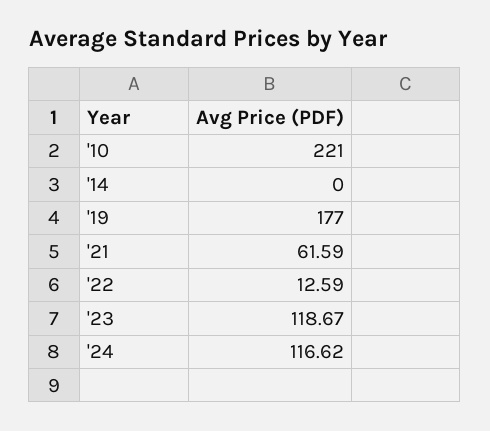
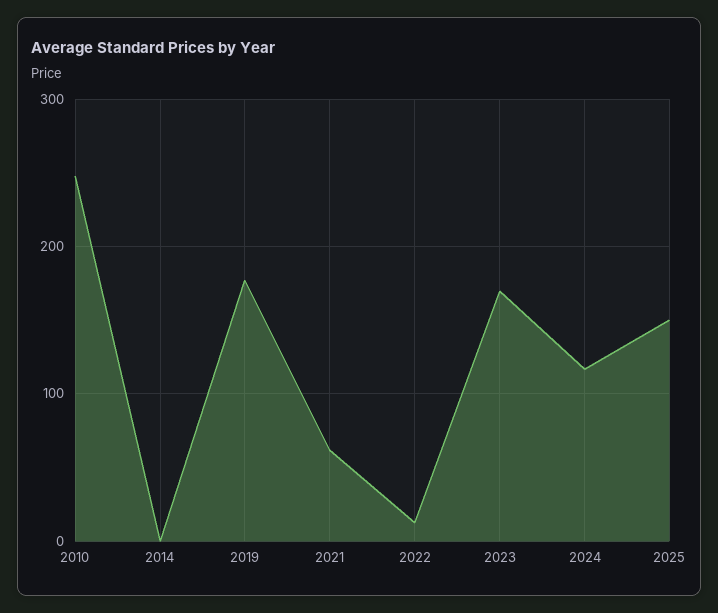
'10: 221 -> 250
'23: 118.67 -> 170
2025: none -> 150

